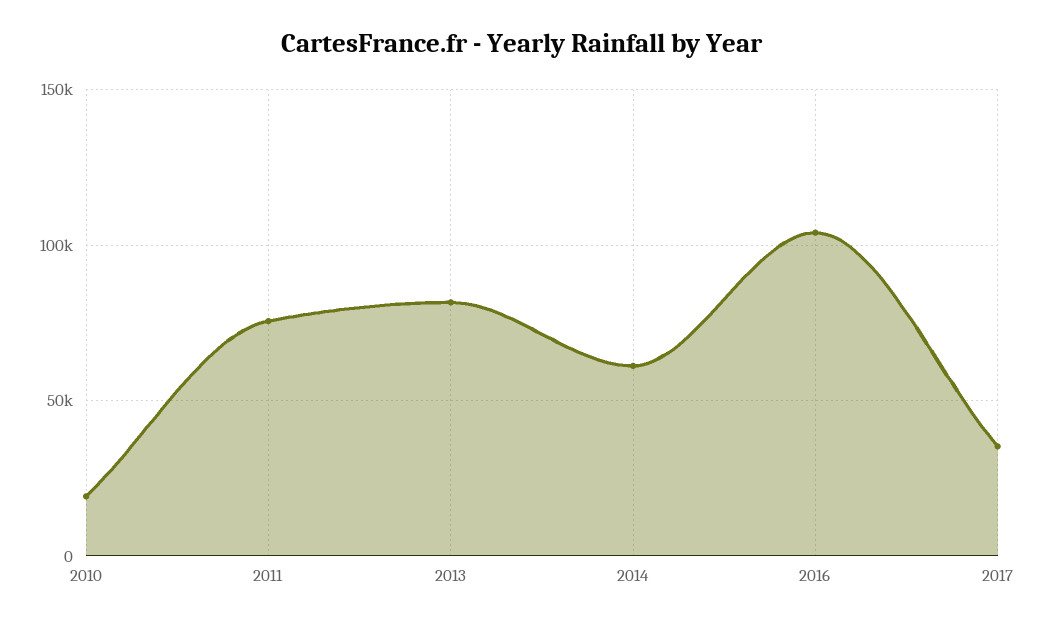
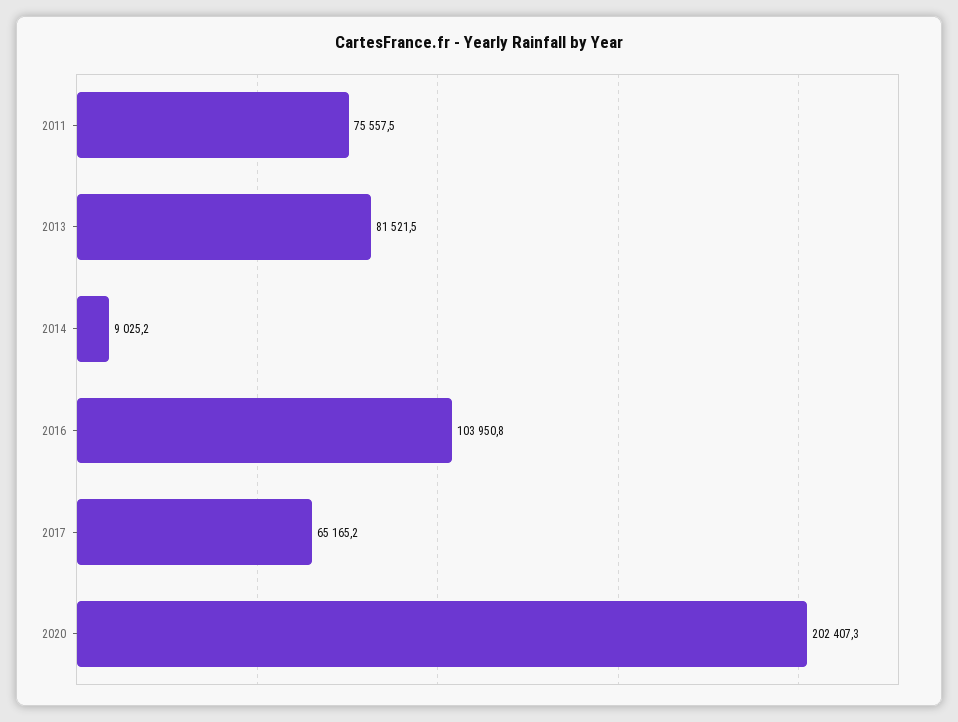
2010: 20000 -> none
2014: 60000 -> 9025.2
2017: 35000 -> 65165.2
2020: none -> 202407.3

